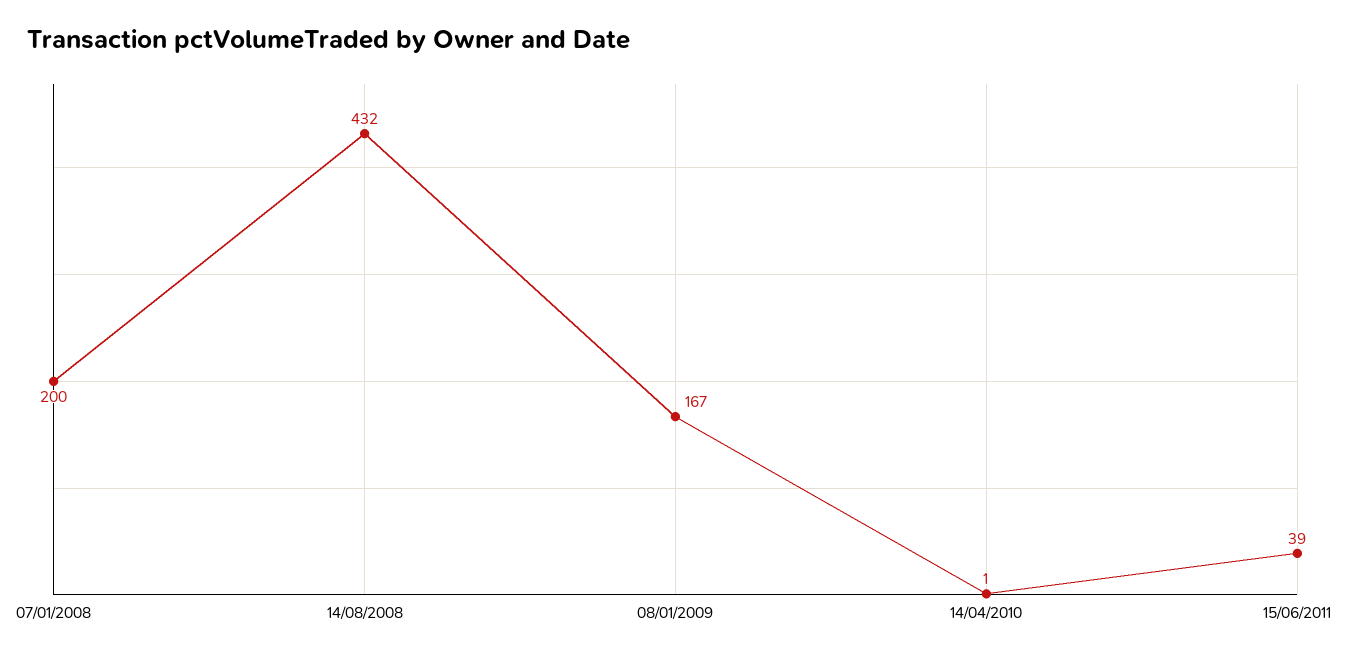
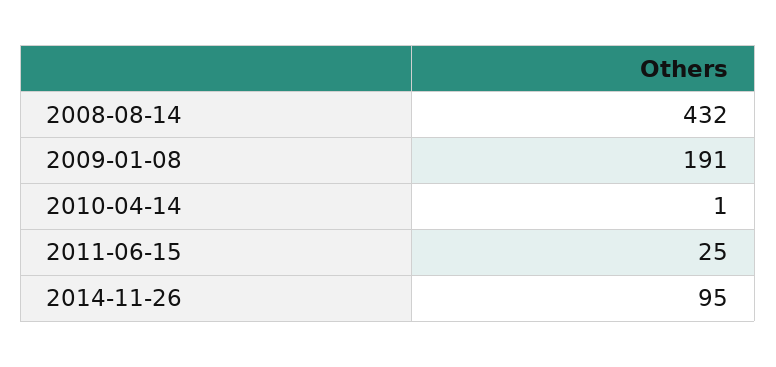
07/01/2008: 200 -> none
08/01/2009: 167 -> 191
15/06/2011: 39 -> 25
2014-11-26: none -> 95

